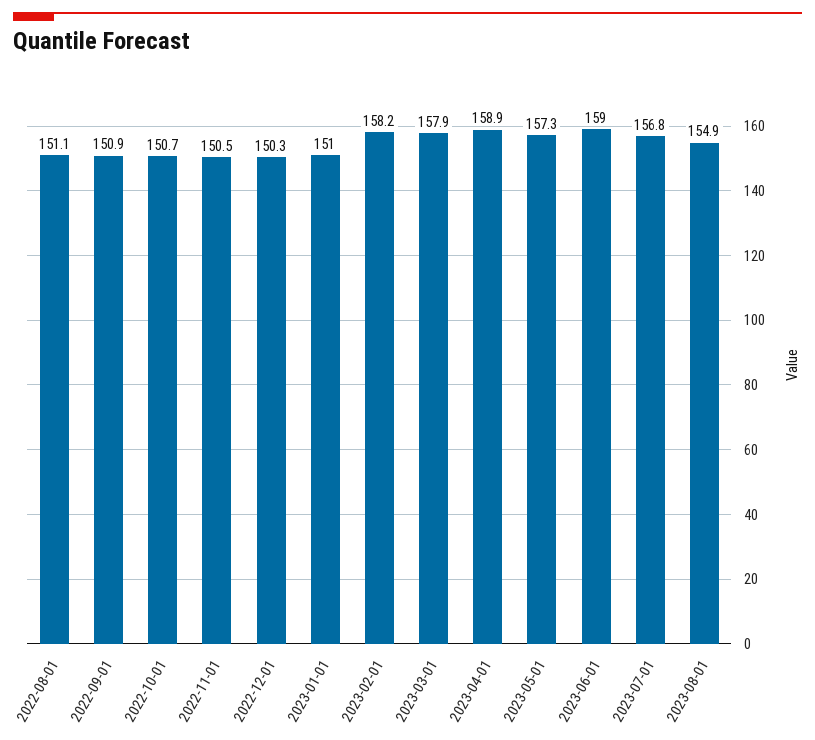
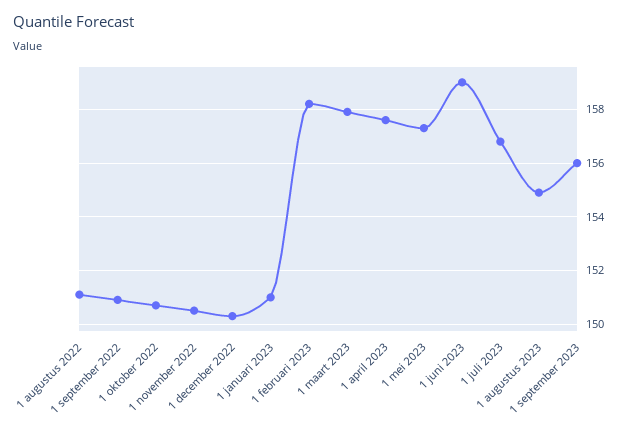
2023-04-01: 158.9 -> 157.5
1 september 2023: none -> 156

